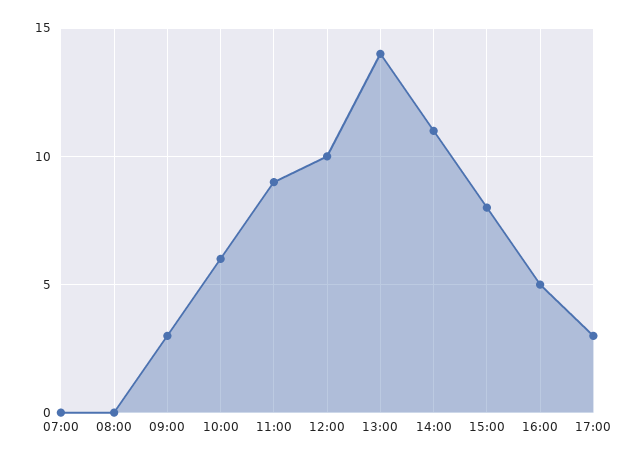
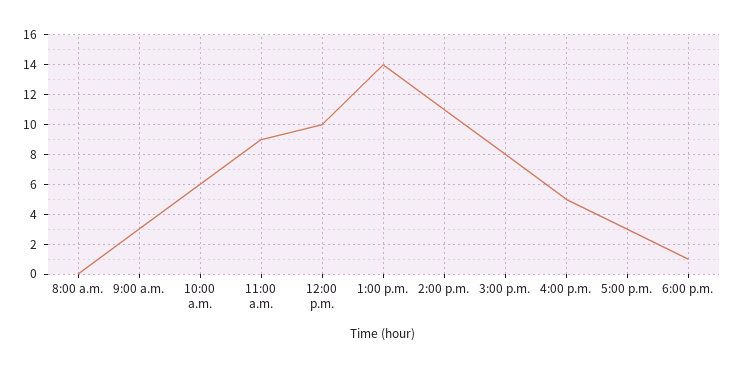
07:00: 0 -> none
6:00 p.m.: none -> 1

